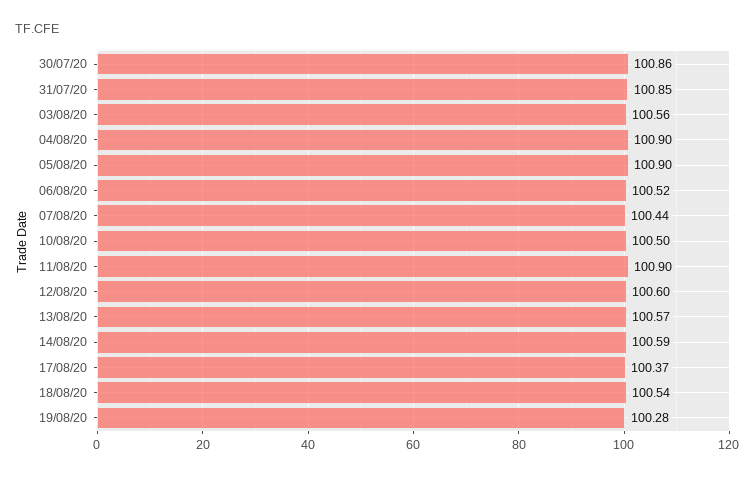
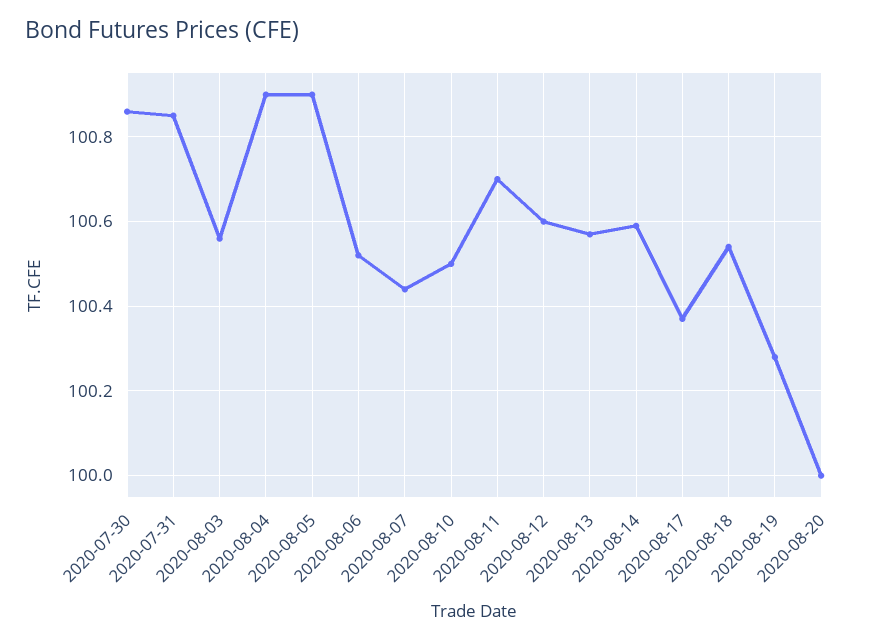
11/08/20: 100.9 -> 100.7
2020-08-20: none -> 100

